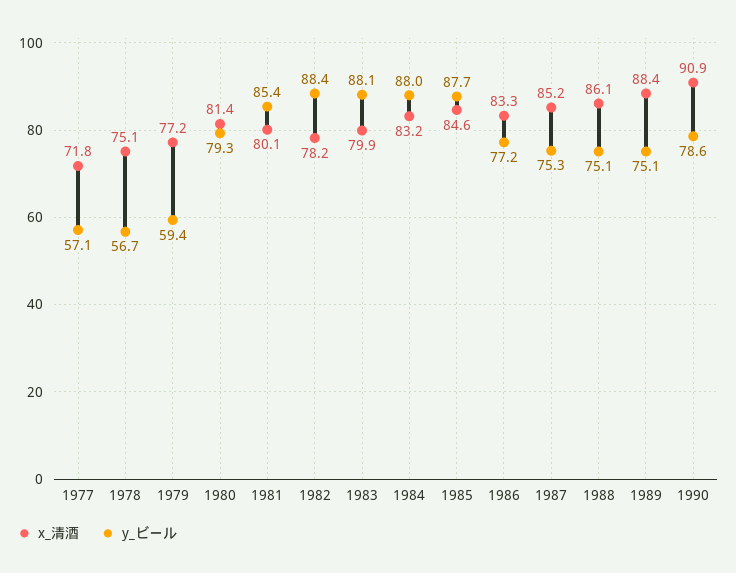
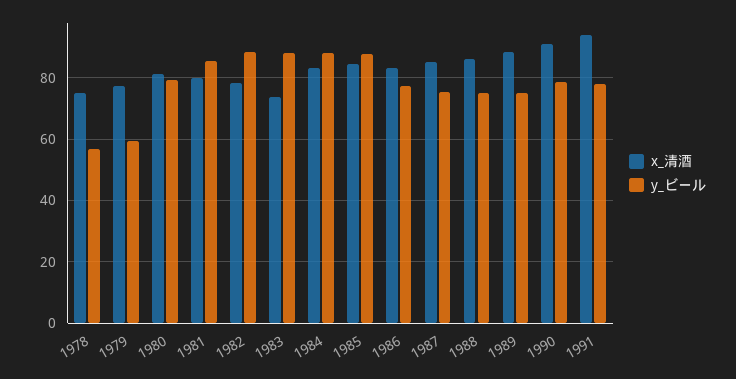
x_清酒, 1977: 71.8 -> none
y_ビール, 1977: 57.1 -> none
x_清酒, 1983: 79.9 -> 74
x_清酒, 1991: none -> 94
y_ビール, 1991: none -> 78

